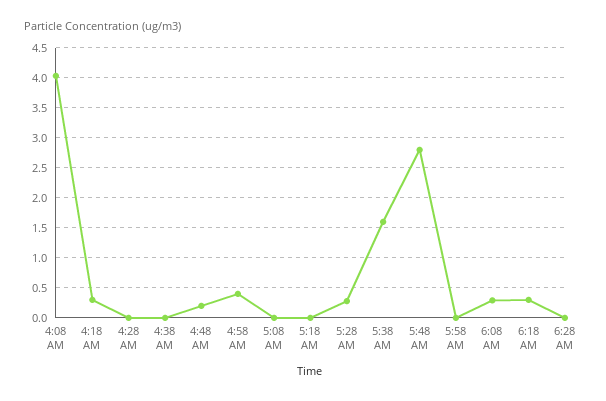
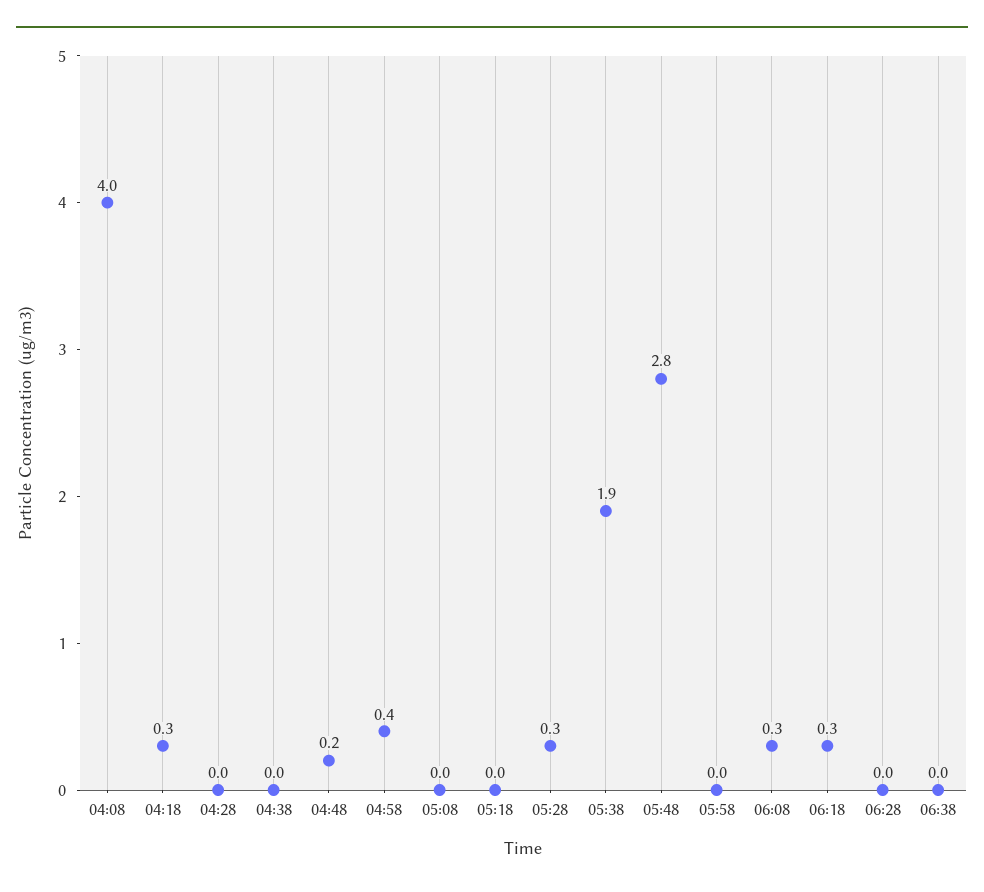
5:38 AM: 1.6 -> 1.9
06:38: none -> 0

